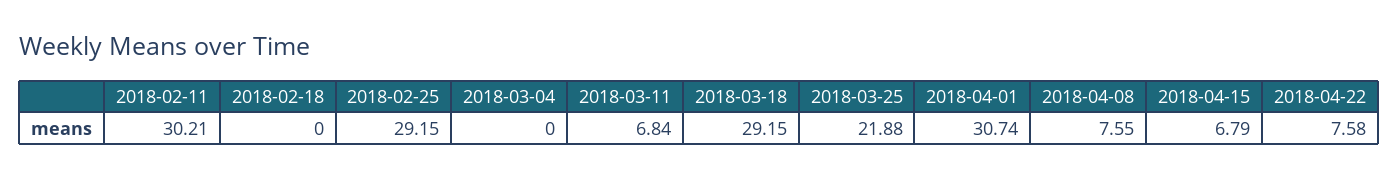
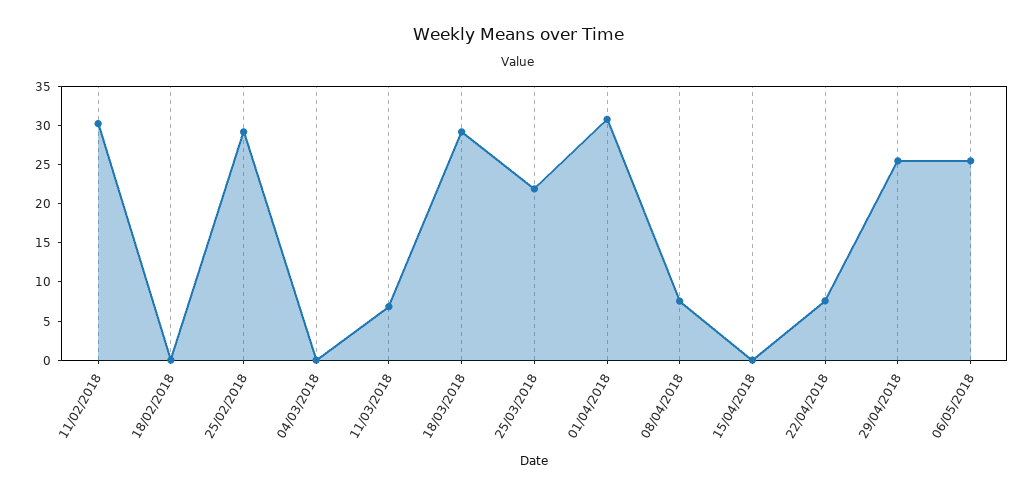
2018-04-15: 6.79 -> 0
29/04/2018: none -> 25
06/05/2018: none -> 25

